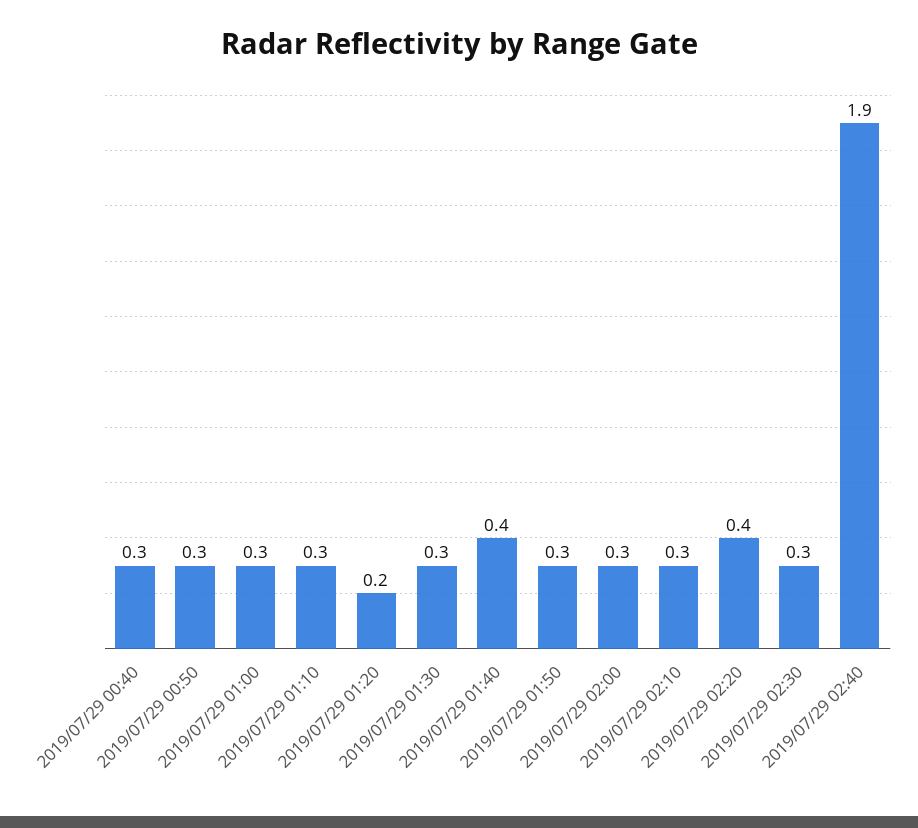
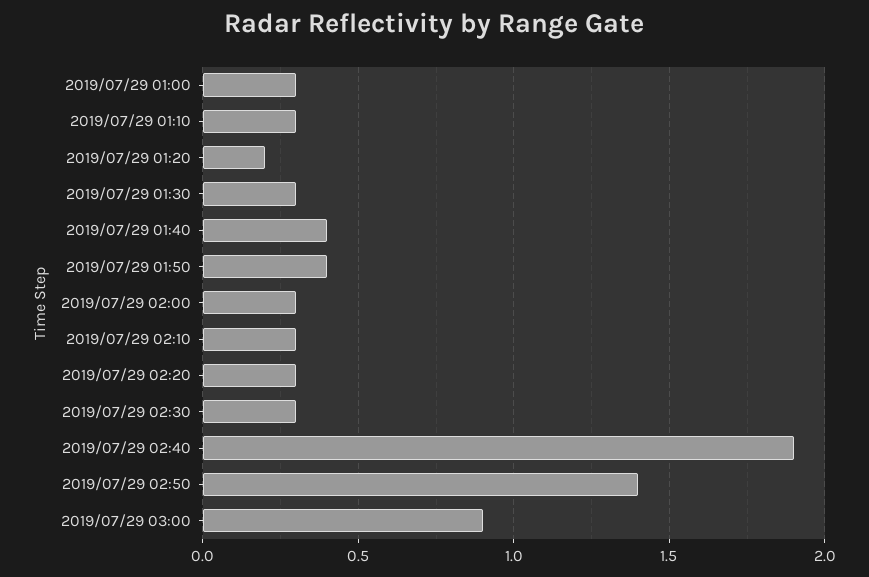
2019/07/29 00:40: 0.3 -> none
2019/07/29 00:50: 0.3 -> none
2019/07/29 01:50: 0.3 -> 0.4
2019/07/29 02:20: 0.4 -> 0.3
2019/07/29 02:50: none -> 1.4
2019/07/29 03:00: none -> 0.9

